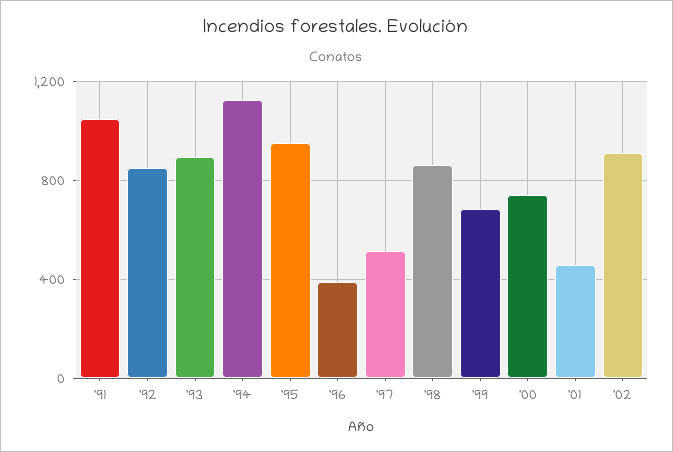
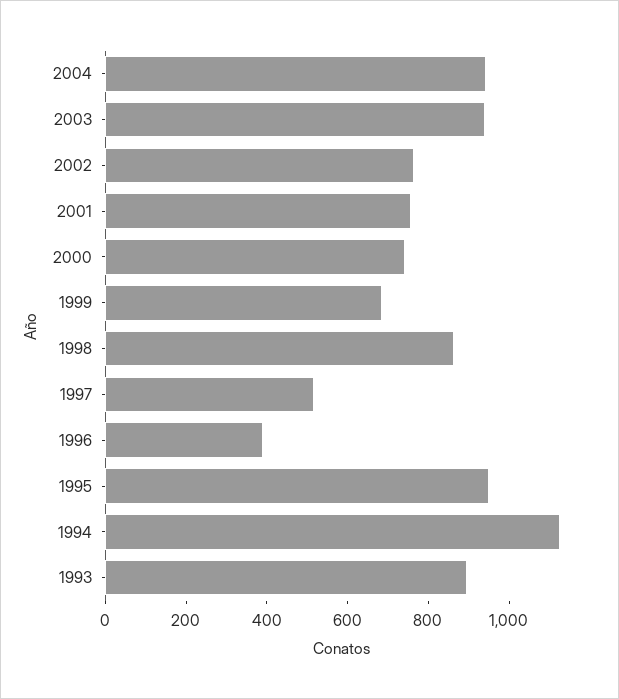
'91: 1050 -> none
'92: 850 -> none
'01: 450 -> 750
'02: 900 -> 750
2004: none -> 950
2003: none -> 950

